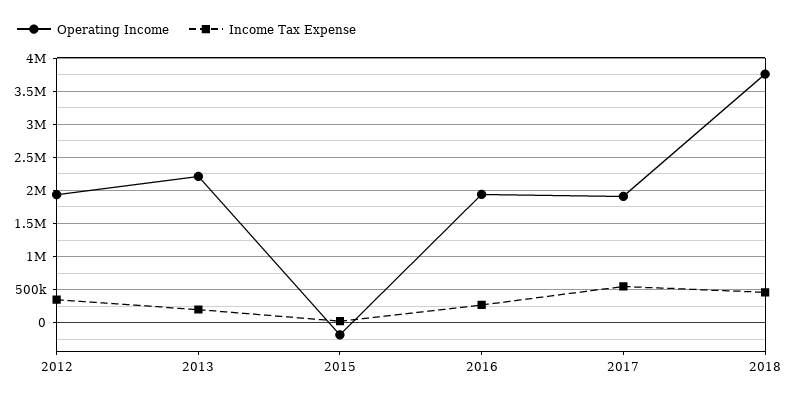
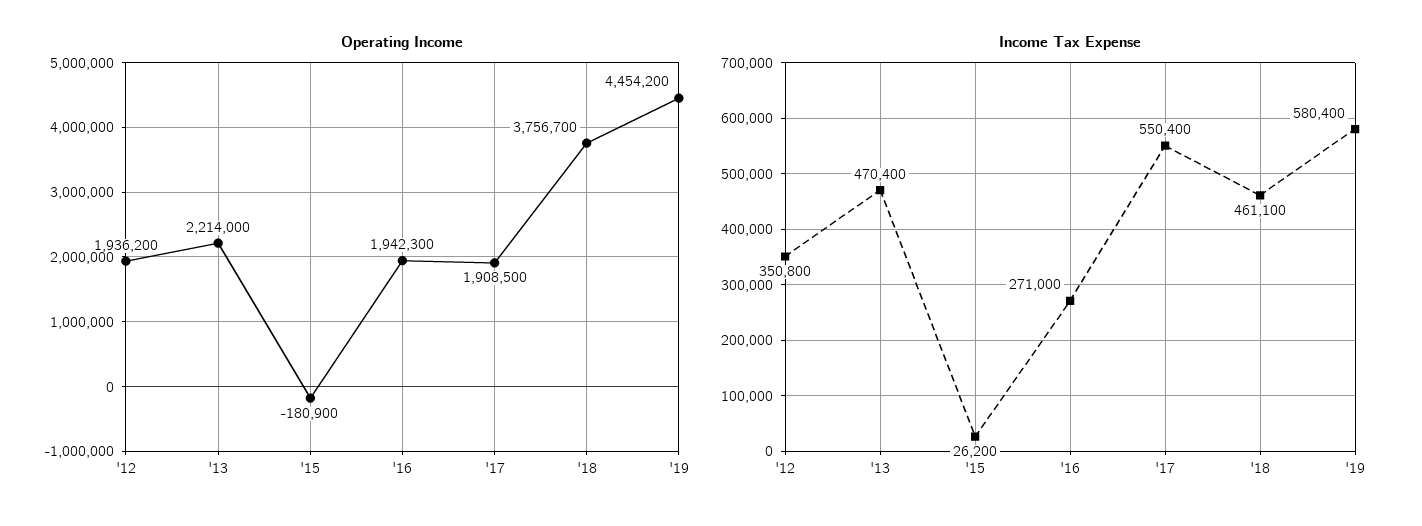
Income Tax Expense, 2013: 200000 -> 470400
Operating Income, '19: none -> 4454200
Income Tax Expense, '19: none -> 580400

